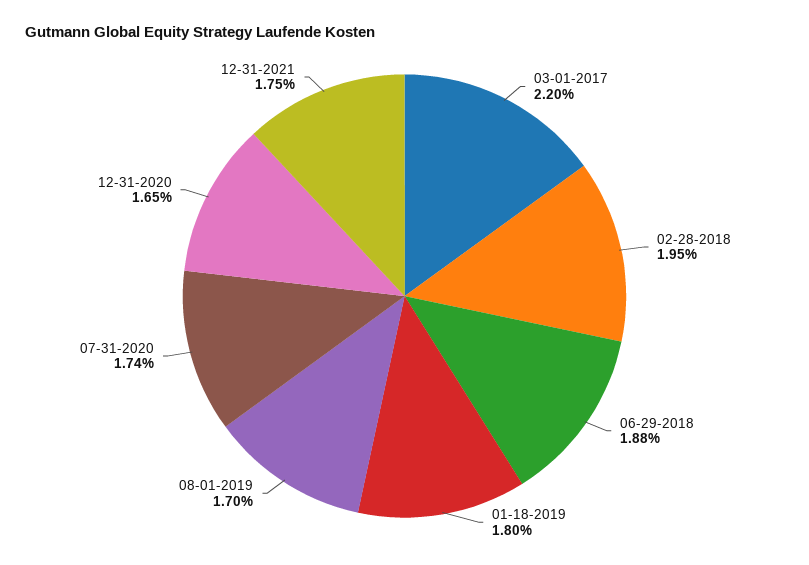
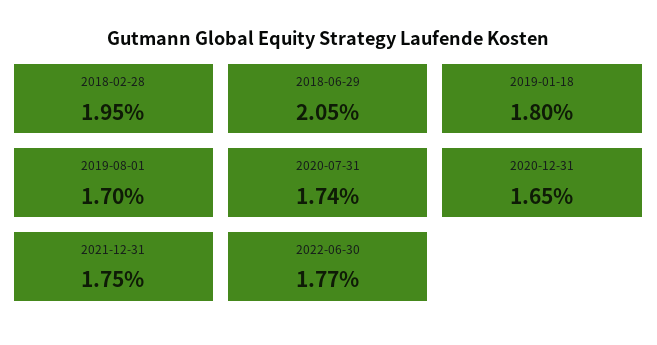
03-01-2017: 2.2 -> none
06-29-2018: 1.88 -> 2.05
2022-06-30: none -> 1.77

